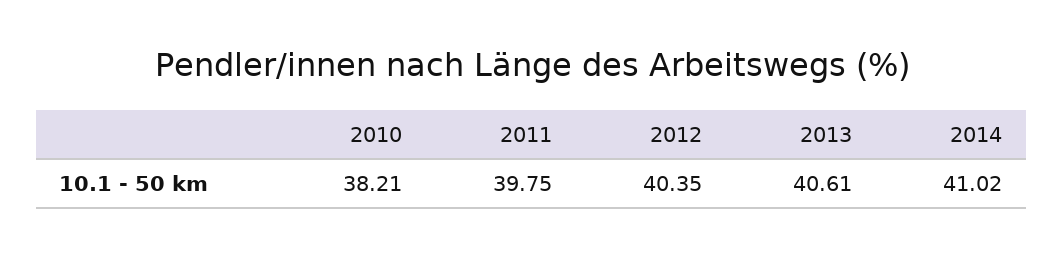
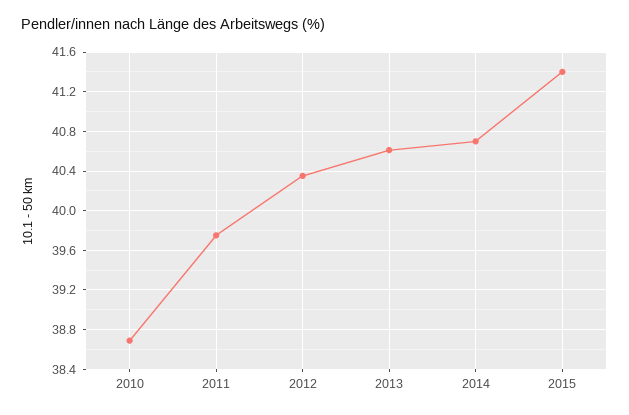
2010: 38.21 -> 38.7
2014: 41.02 -> 40.7
2015: none -> 41.4

